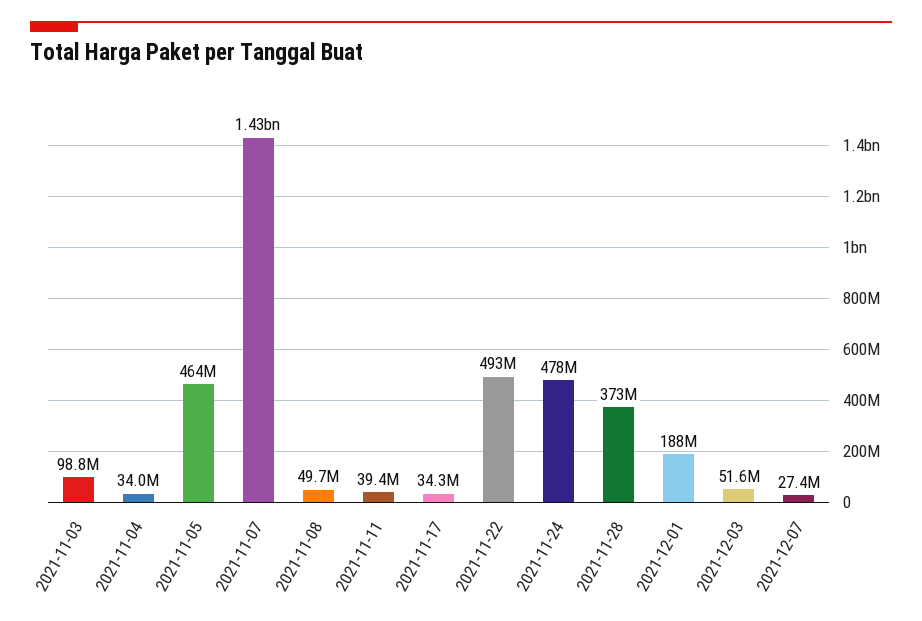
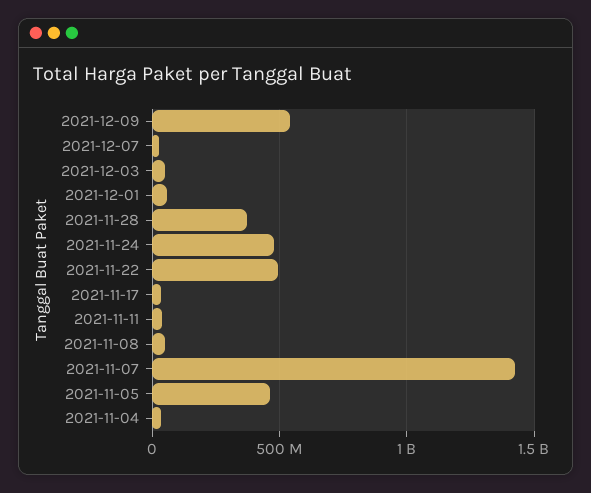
2021-11-03: 98800000 -> none
2021-12-01: 188000000 -> 50000000
2021-12-09: none -> 550000000

